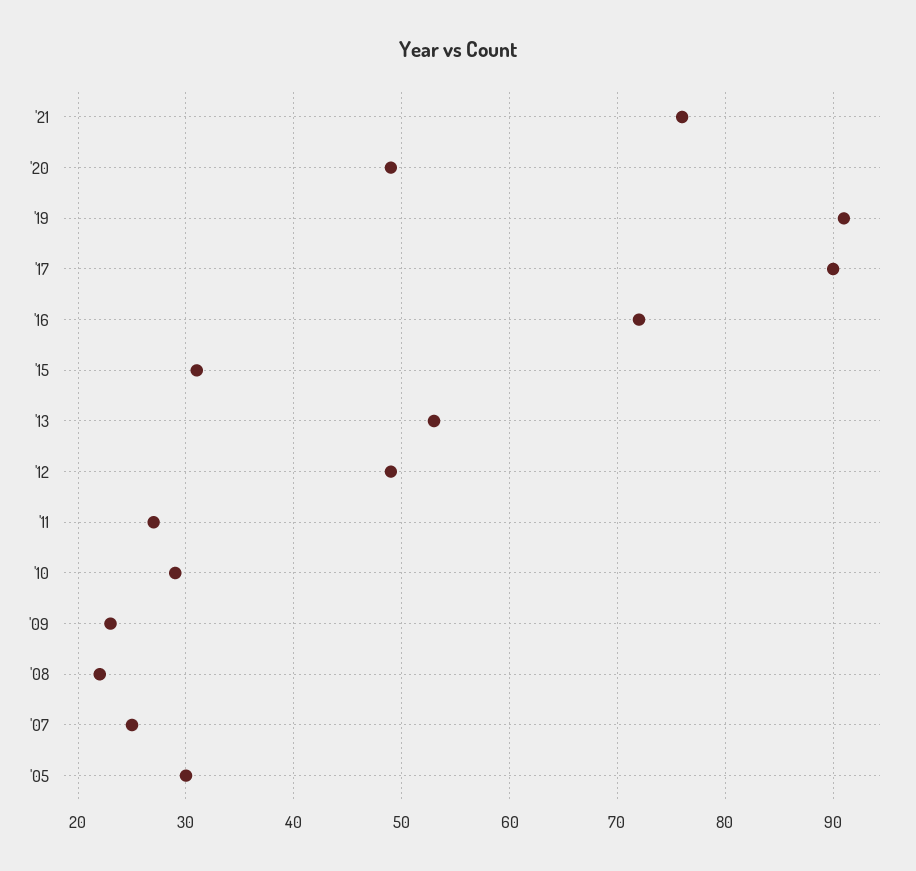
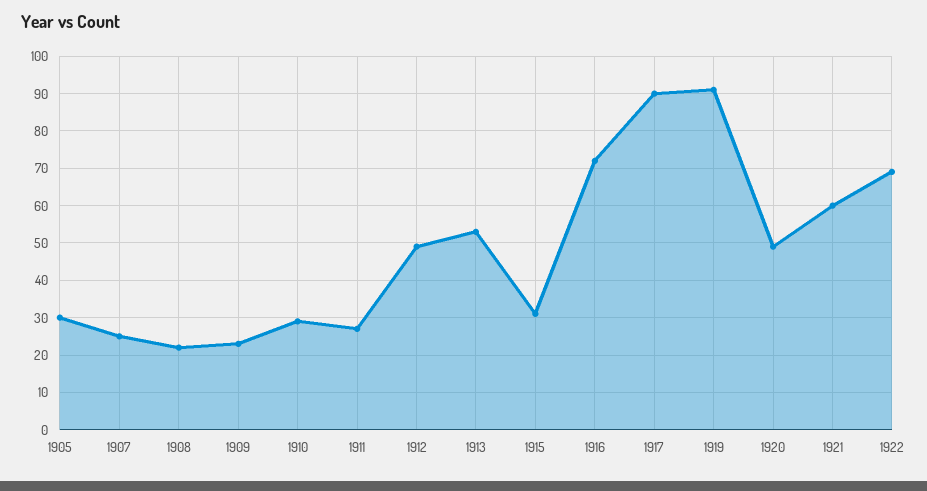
'21: 76 -> 60
1922: none -> 70

